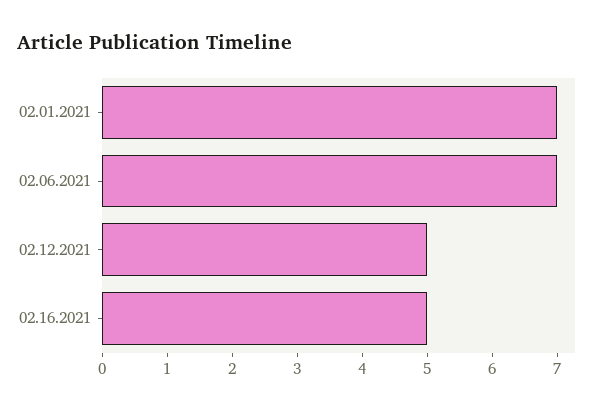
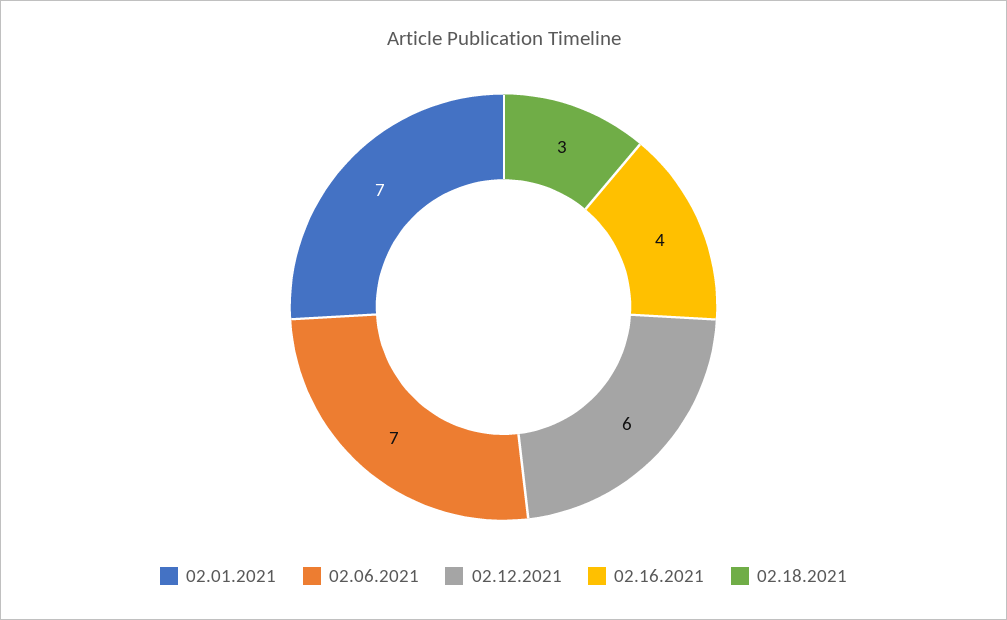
02.12.2021: 5 -> 6
02.16.2021: 5 -> 4
02.18.2021: none -> 3

